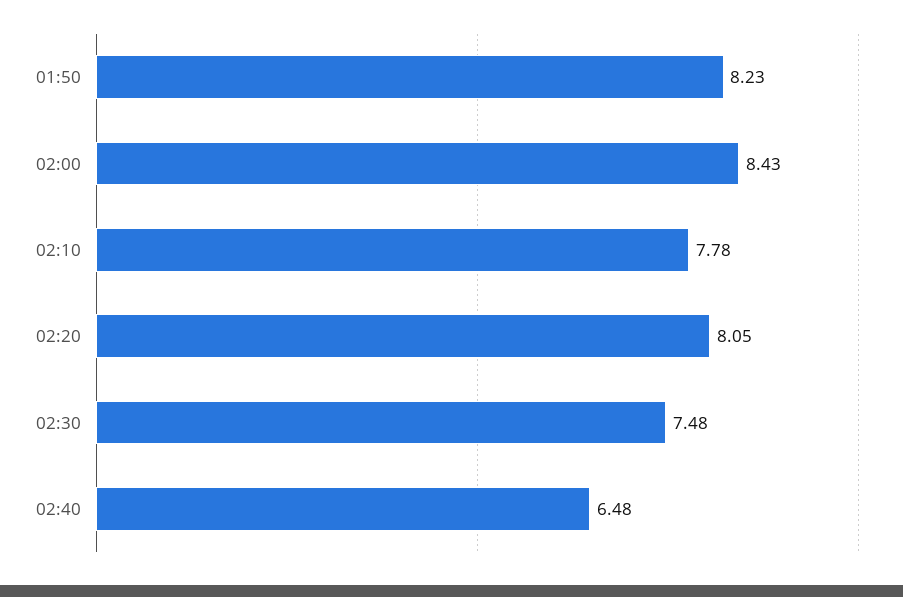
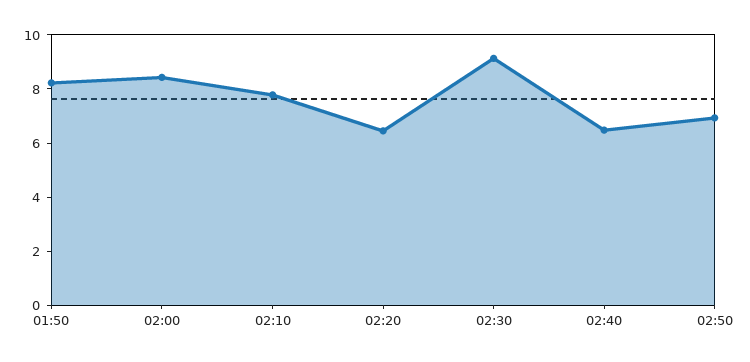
02:20: 8.05 -> 6.5
02:30: 7.48 -> 9
02:50: none -> 7

